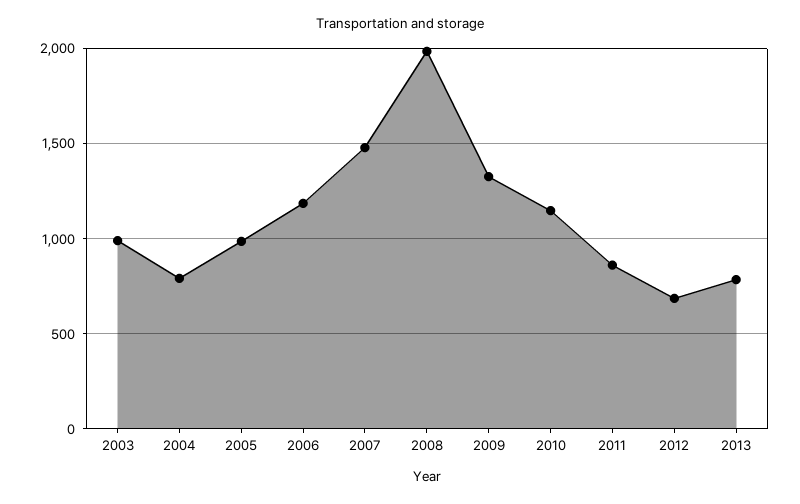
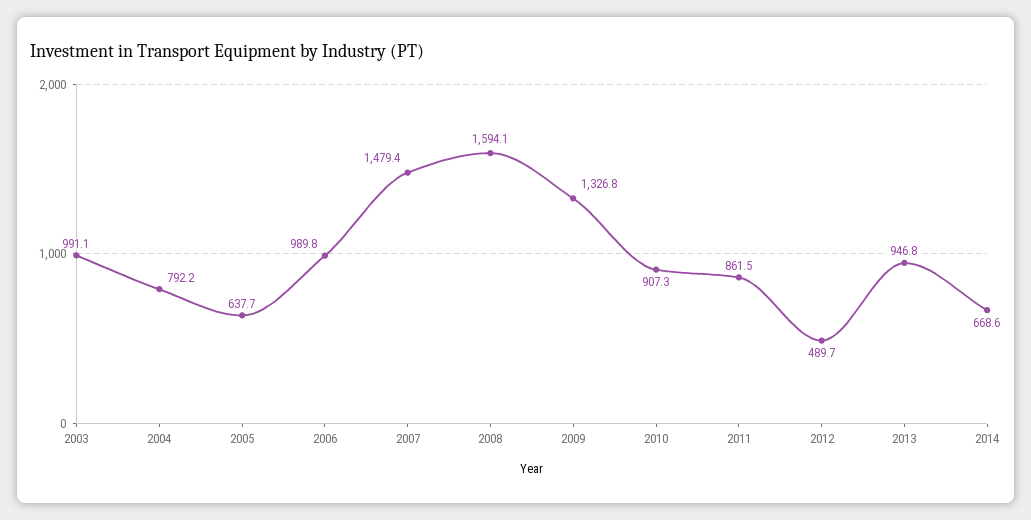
2005: 1000 -> 637.7
2006: 1200 -> 989.8
2008: 2000 -> 1594.1
2010: 1150 -> 907.3
2012: 700 -> 489.7
2013: 800 -> 946.8
2014: none -> 668.6

